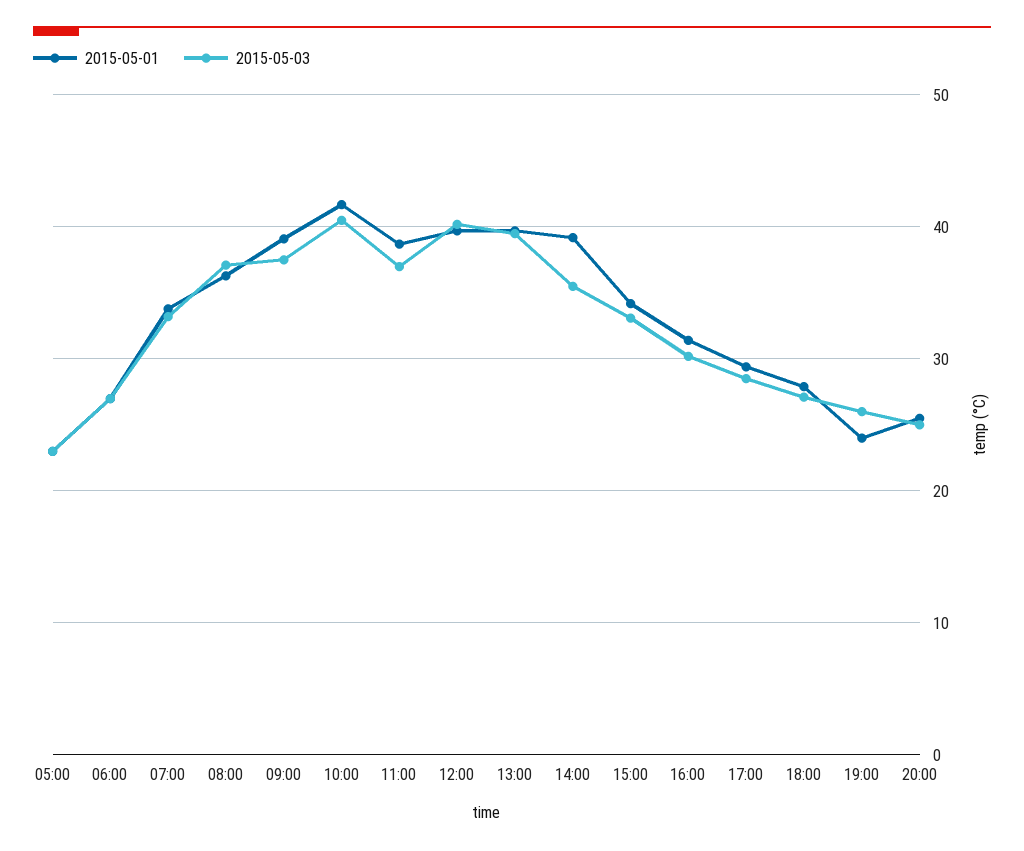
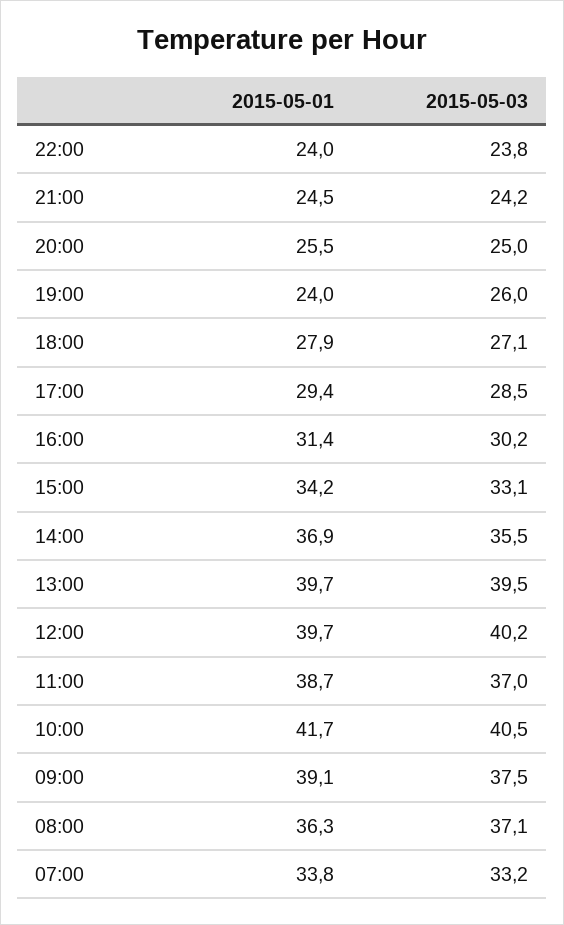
2015-05-01, 05:00: 23 -> none
2015-05-03, 05:00: 23 -> none
2015-05-01, 06:00: 27 -> none
2015-05-03, 06:00: 27 -> none
2015-05-01, 14:00: 39 -> 36.9
2015-05-01, 22:00: none -> 24
2015-05-03, 22:00: none -> 23.8
2015-05-01, 21:00: none -> 24.5
2015-05-03, 21:00: none -> 24.2

